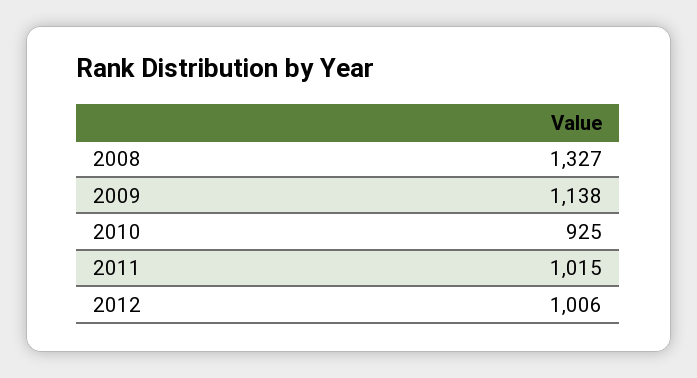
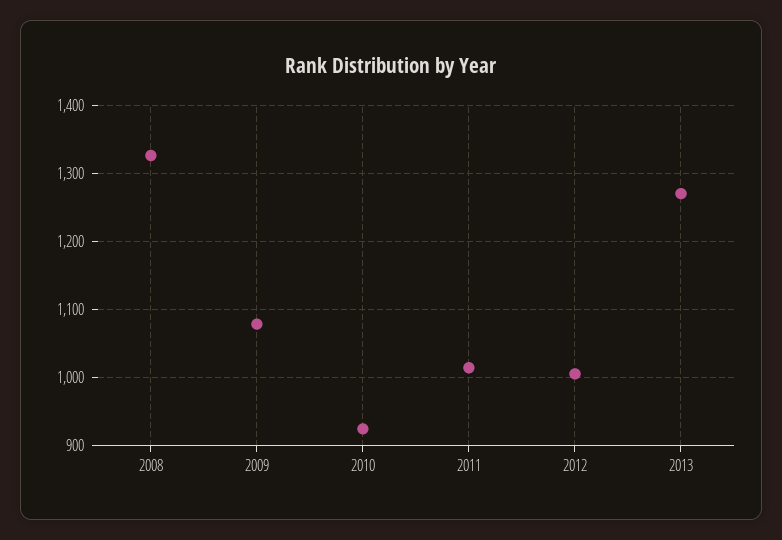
2009: 1138 -> 1080
2013: none -> 1270

